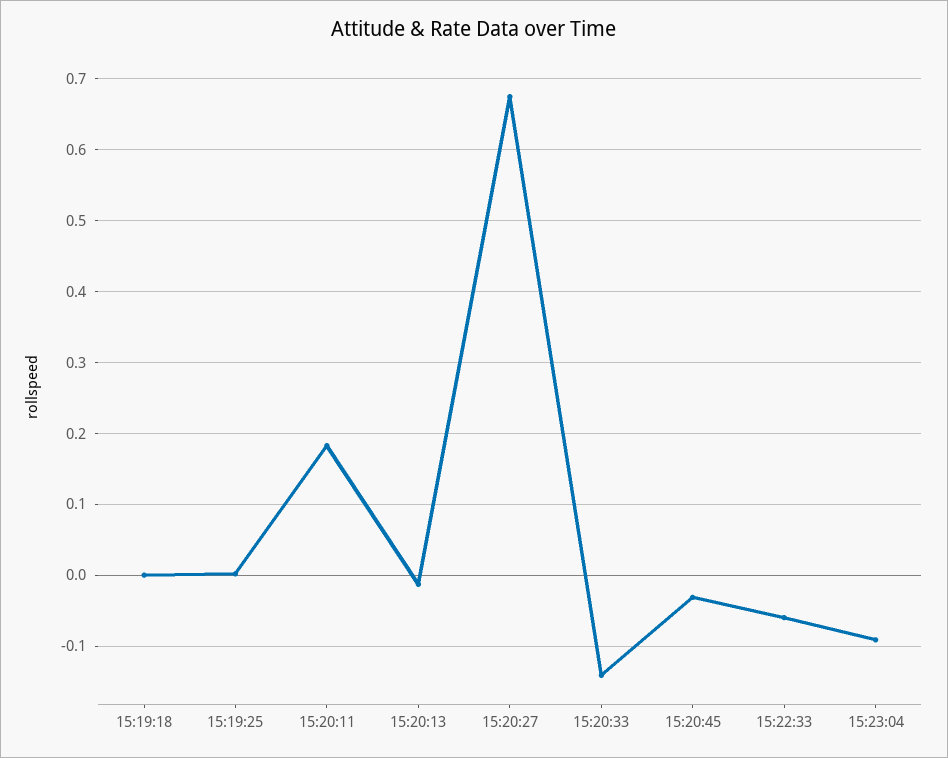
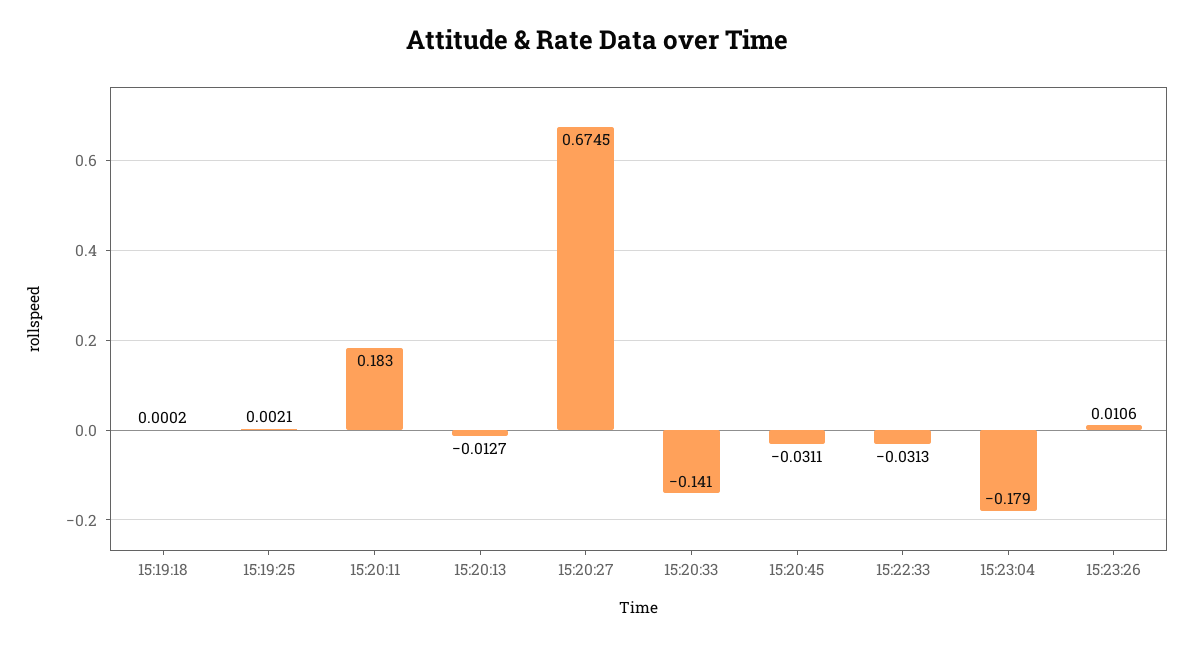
15:22:33: -0.06 -> -0.0313
15:23:04: -0.09 -> -0.179
15:23:26: none -> 0.0106

